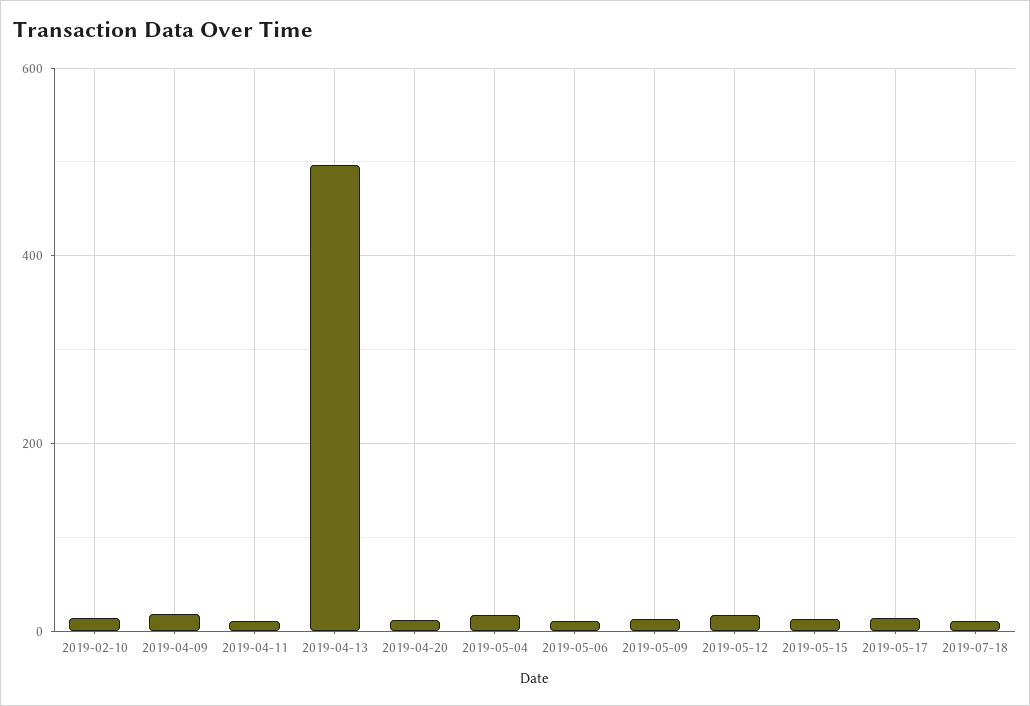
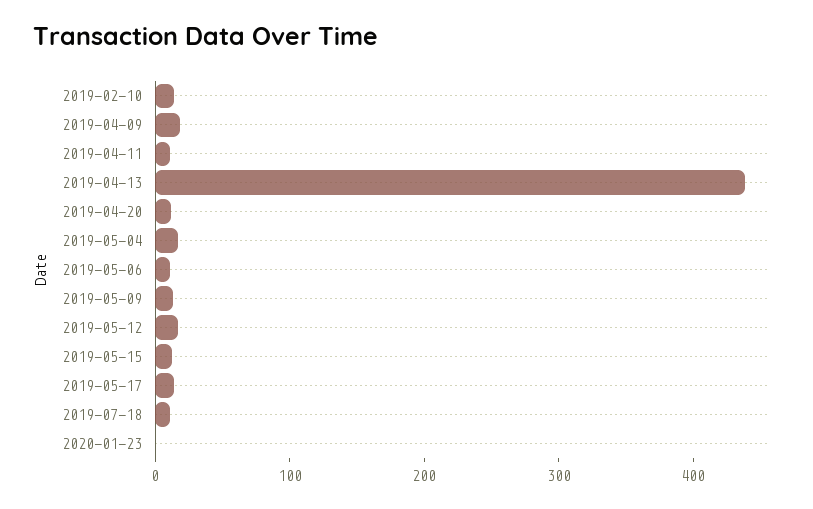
2019-04-13: 500 -> 440
2020-01-23: none -> 0

